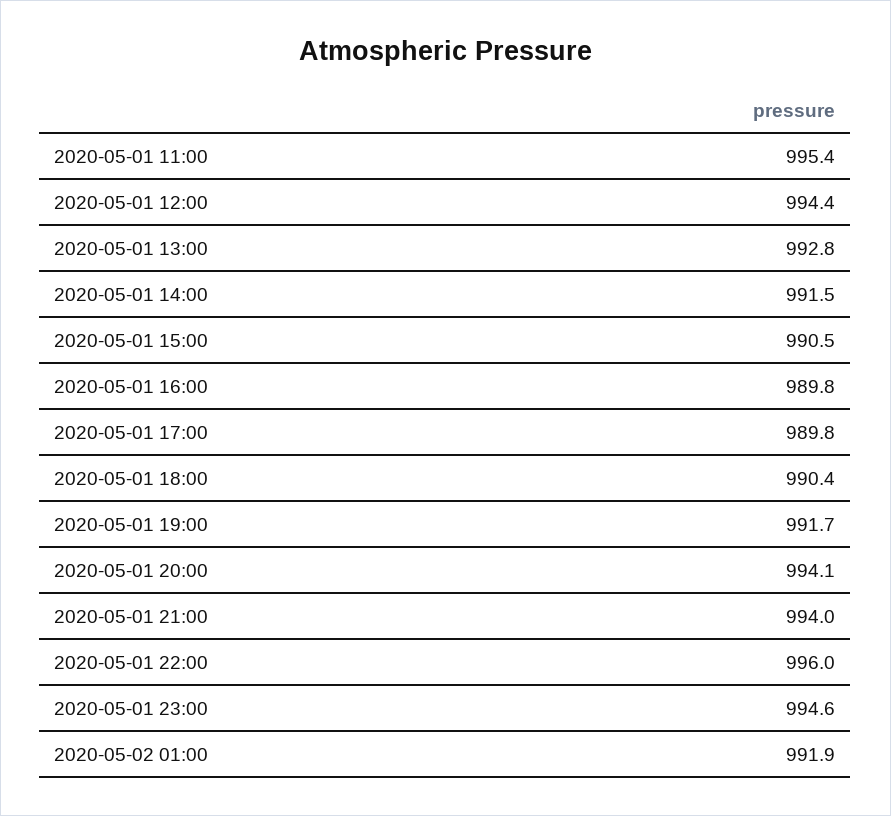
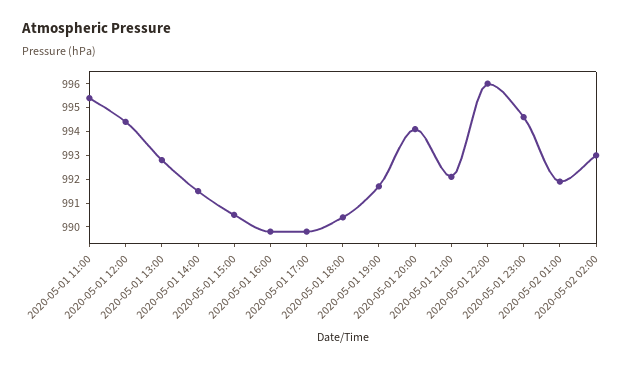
2020-05-01 21:00: 994 -> 992
2020-05-02 02:00: none -> 993

